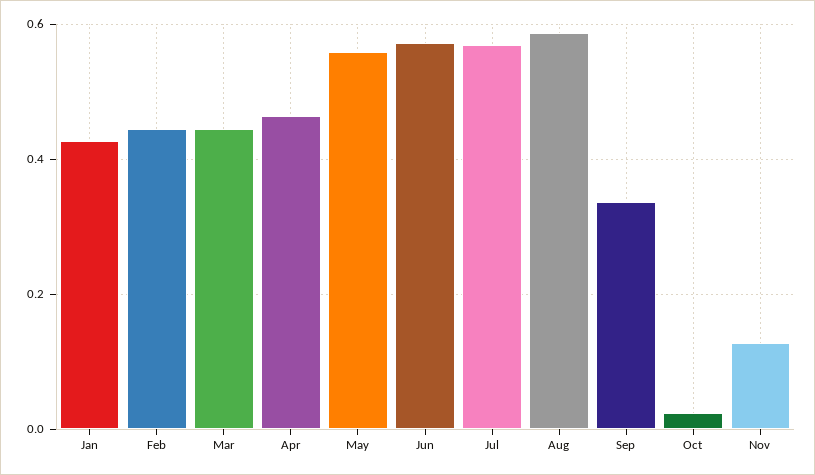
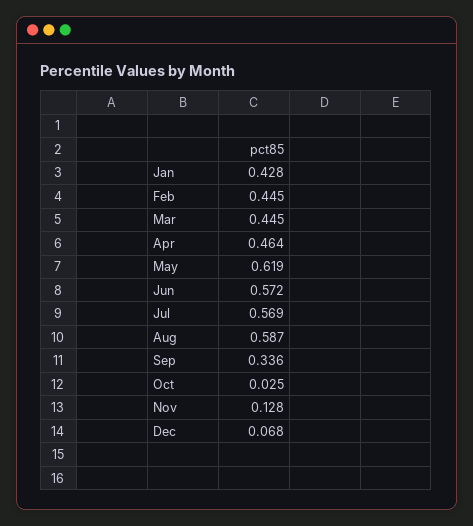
May: 0.56 -> 0.619
Dec: none -> 0.068

